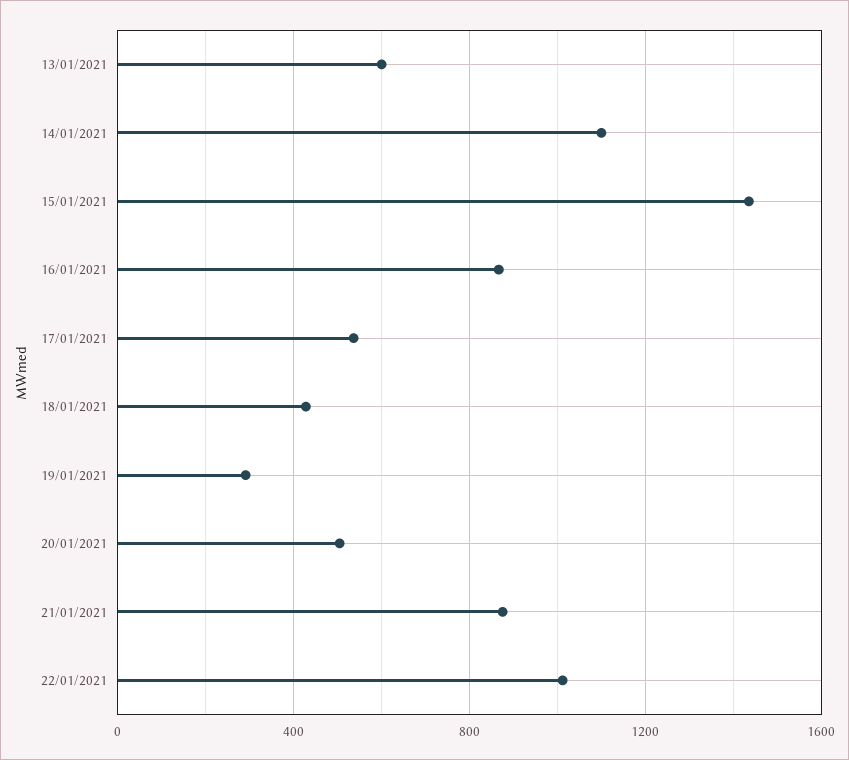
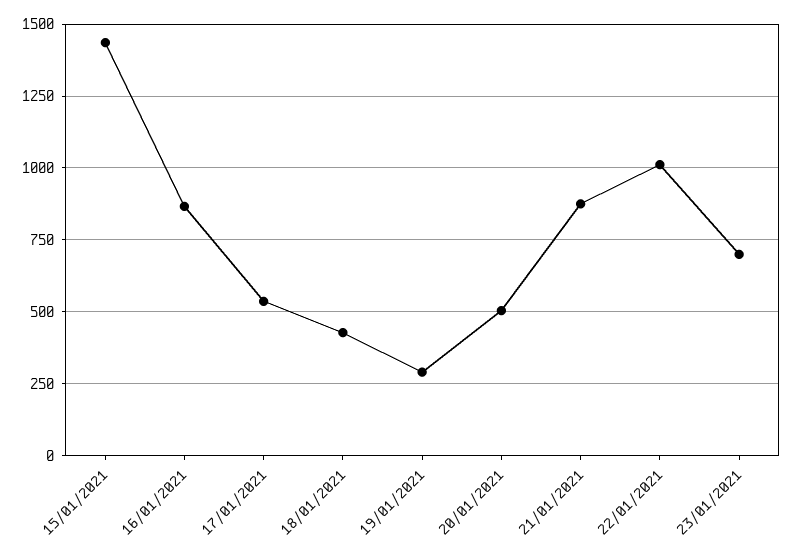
13/01/2021: 600 -> none
14/01/2021: 1100 -> none
23/01/2021: none -> 700

